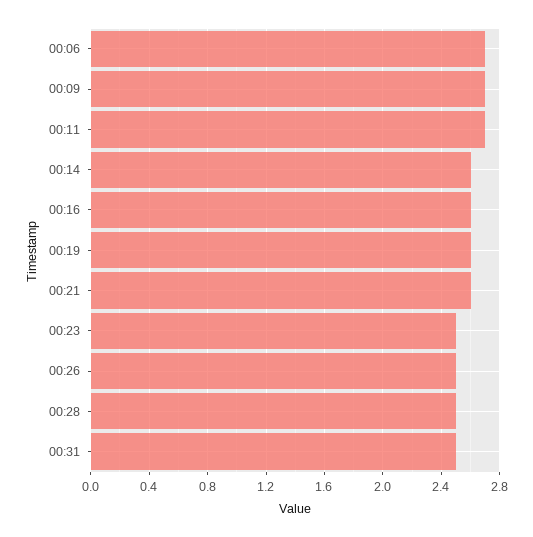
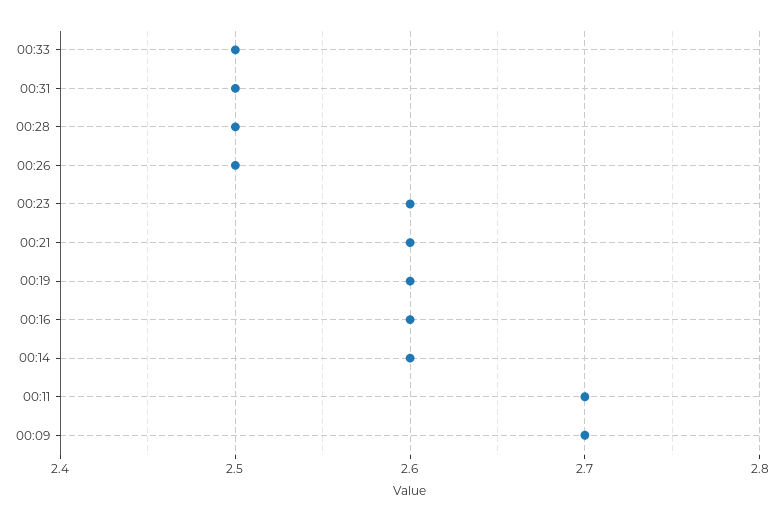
00:06: 2.7 -> none
00:23: 2.5 -> 2.6
00:33: none -> 2.5

